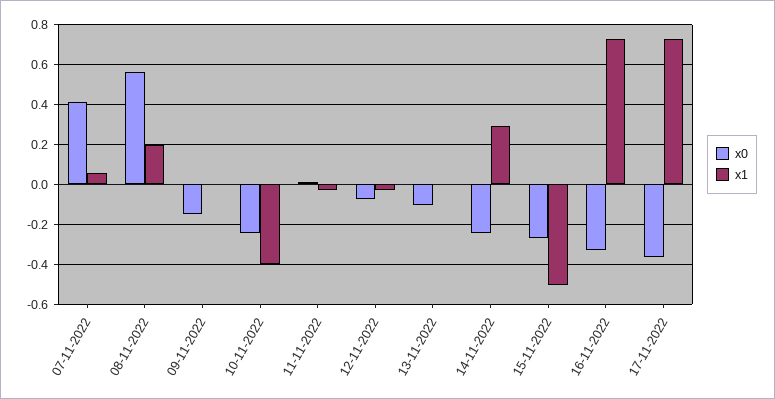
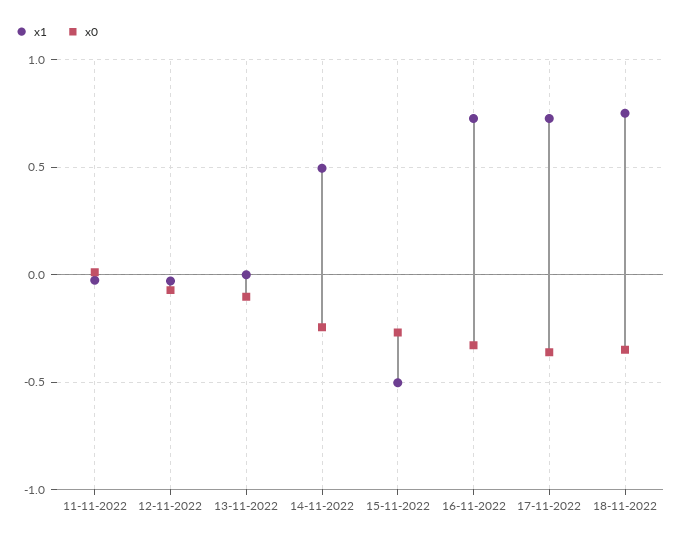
x0, 07-11-2022: 0.4 -> none
x1, 07-11-2022: 0.05 -> none
x0, 08-11-2022: 0.55 -> none
x1, 08-11-2022: 0.2 -> none
x0, 09-11-2022: -0.15 -> none
x1, 09-11-2022: 0 -> none
x0, 10-11-2022: -0.25 -> none
x1, 10-11-2022: -0.4 -> none
x1, 14-11-2022: 0.3 -> 0.5
x1, 18-11-2022: none -> 0.75
x0, 18-11-2022: none -> -0.35

